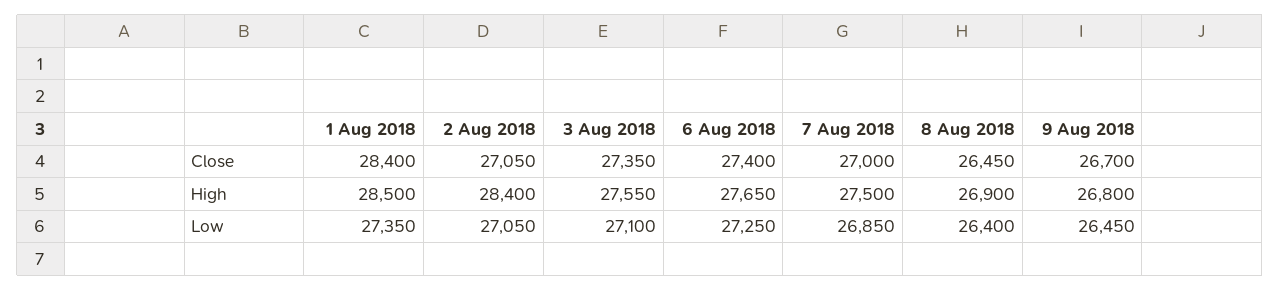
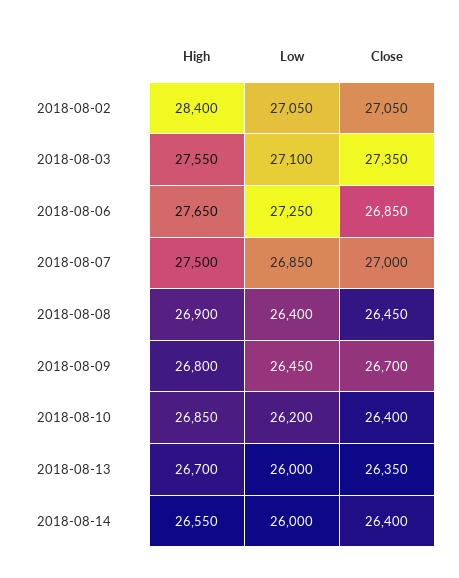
1 Aug 2018, Close: 28400 -> none
6 Aug 2018, Close: 27400 -> 26850
1 Aug 2018, High: 28500 -> none
1 Aug 2018, Low: 27350 -> none
2018-08-10, High: none -> 26850
2018-08-10, Low: none -> 26200
2018-08-10, Close: none -> 26400
2018-08-13, High: none -> 26700
2018-08-13, Low: none -> 26000
2018-08-13, Close: none -> 26350
2018-08-14, High: none -> 26550
2018-08-14, Low: none -> 26000
2018-08-14, Close: none -> 26400

